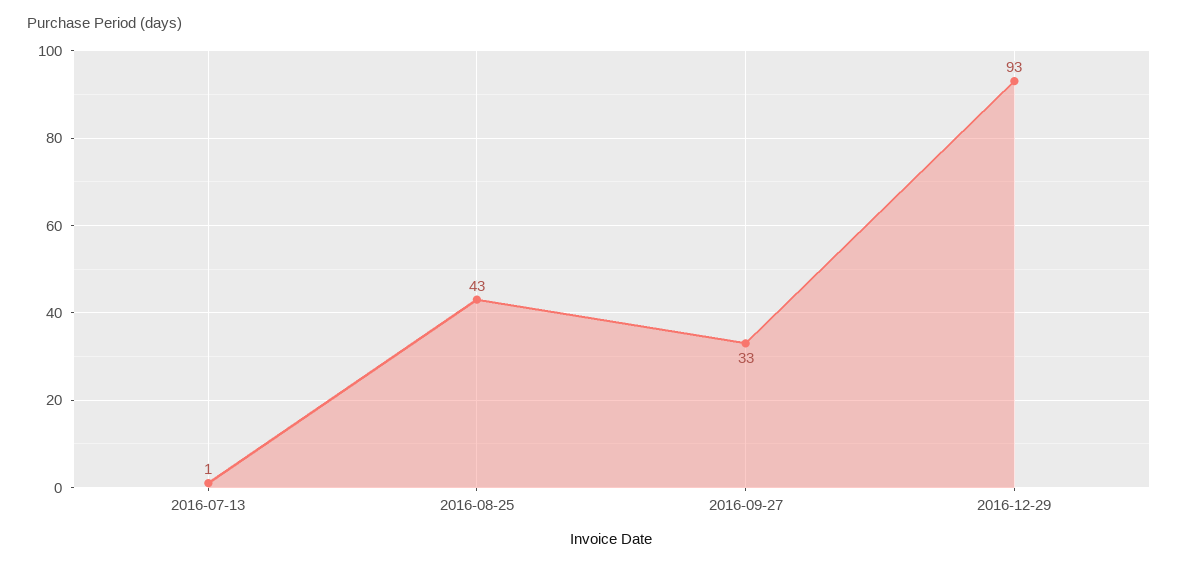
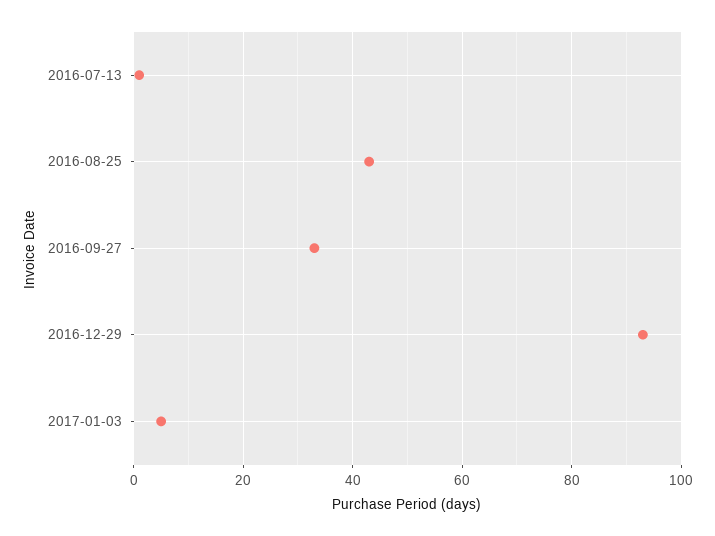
2017-01-03: none -> 5

